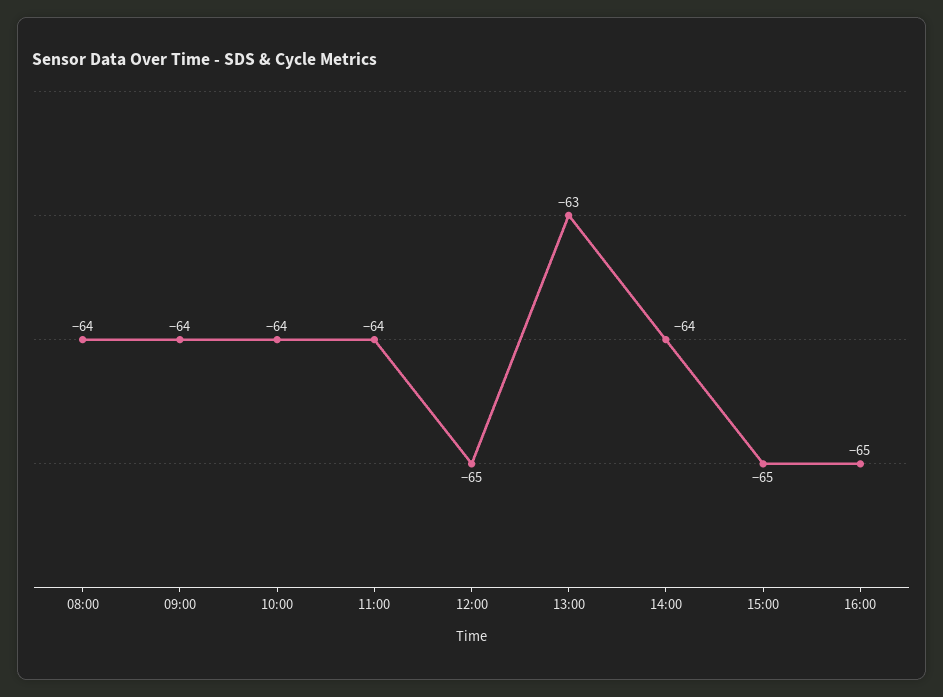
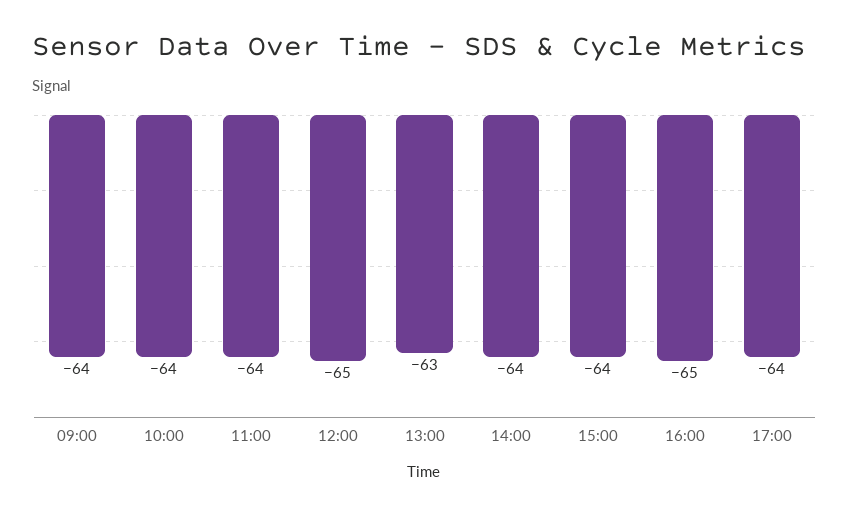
08:00: -64 -> none
15:00: -65 -> -64
17:00: none -> -64

